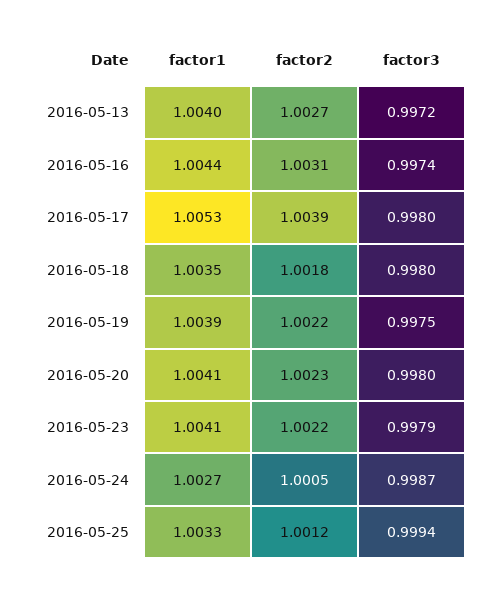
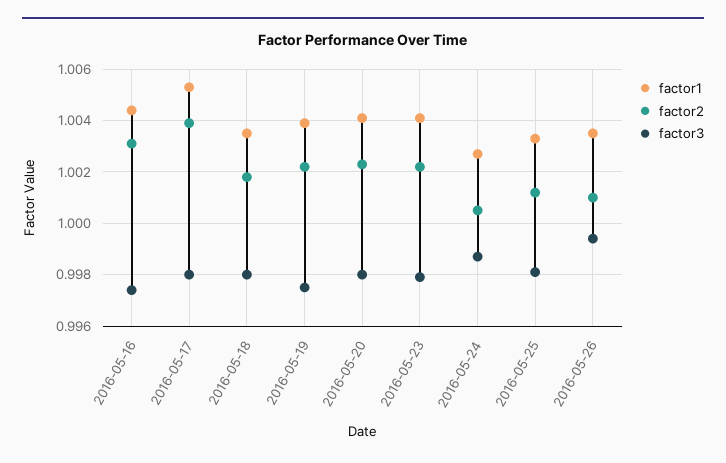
factor1, 2016-05-13: 1.004 -> none
factor2, 2016-05-13: 1.0027 -> none
factor3, 2016-05-13: 0.9972 -> none
factor3, 2016-05-25: 0.9994 -> 0.998
factor1, 2016-05-26: none -> 1.0035
factor2, 2016-05-26: none -> 1.001
factor3, 2016-05-26: none -> 0.9995

